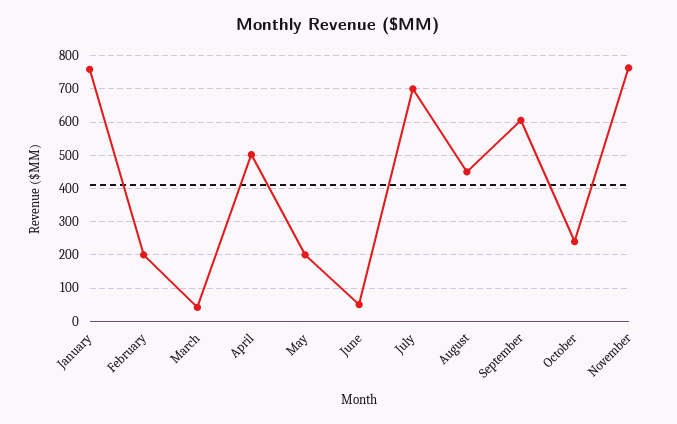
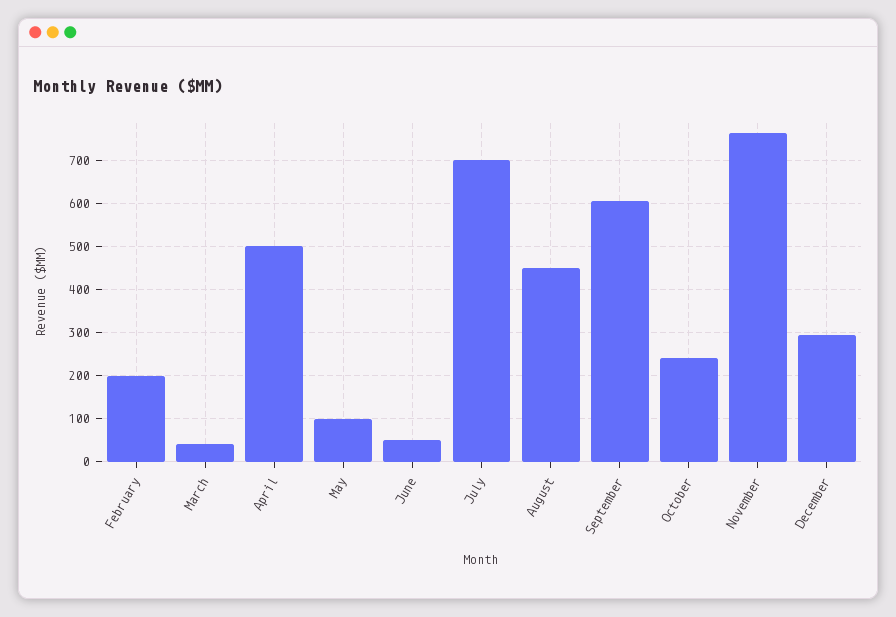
January: 760 -> none
May: 200 -> 100
December: none -> 300

